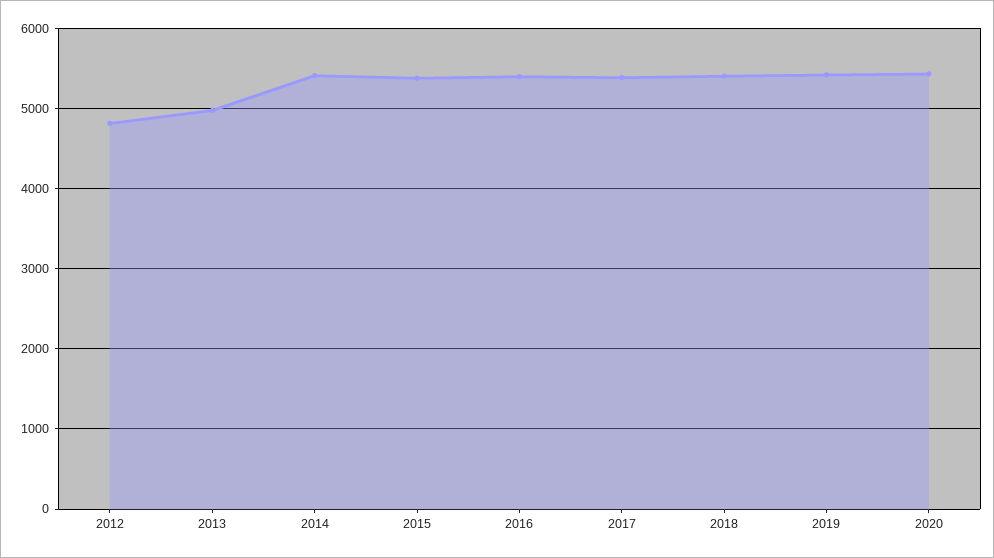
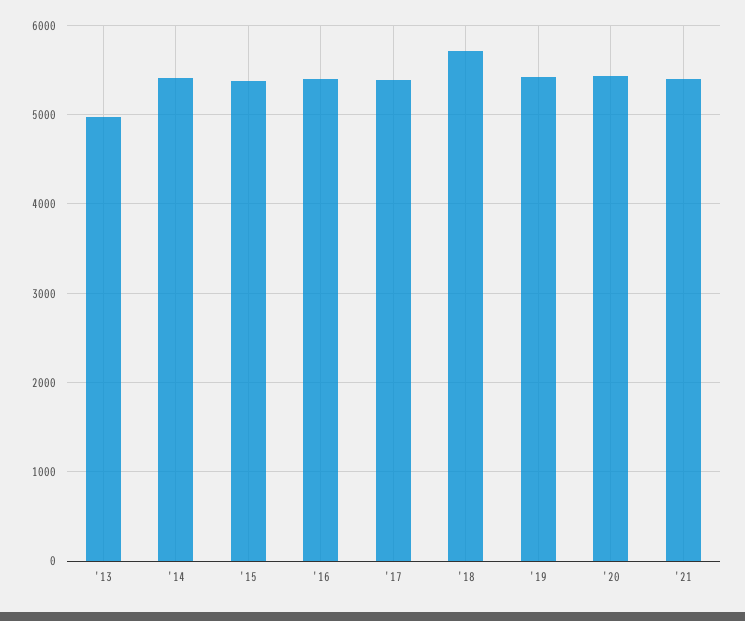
2012: 4800 -> none
2018: 5400 -> 5700
'21: none -> 5400

